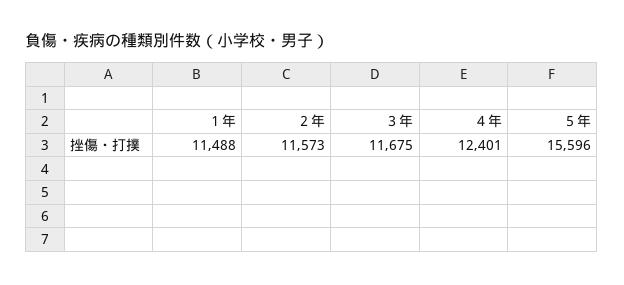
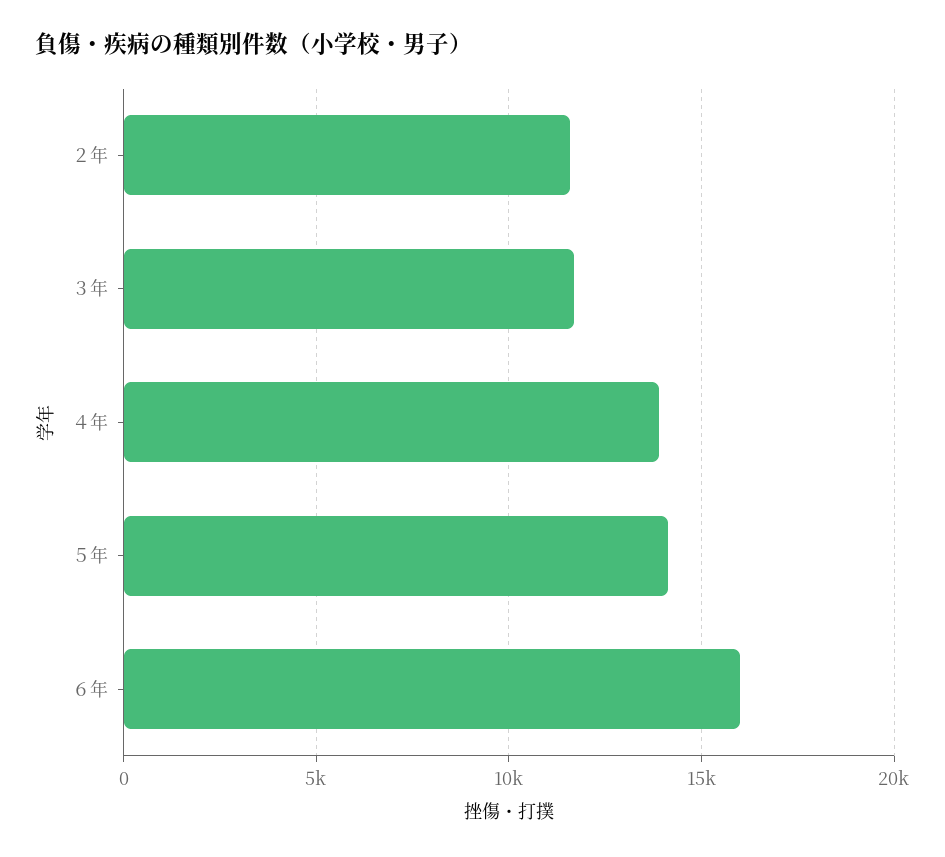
１年: 11488 -> none
４年: 12401 -> 14000
５年: 15596 -> 14000
６年: none -> 16000

